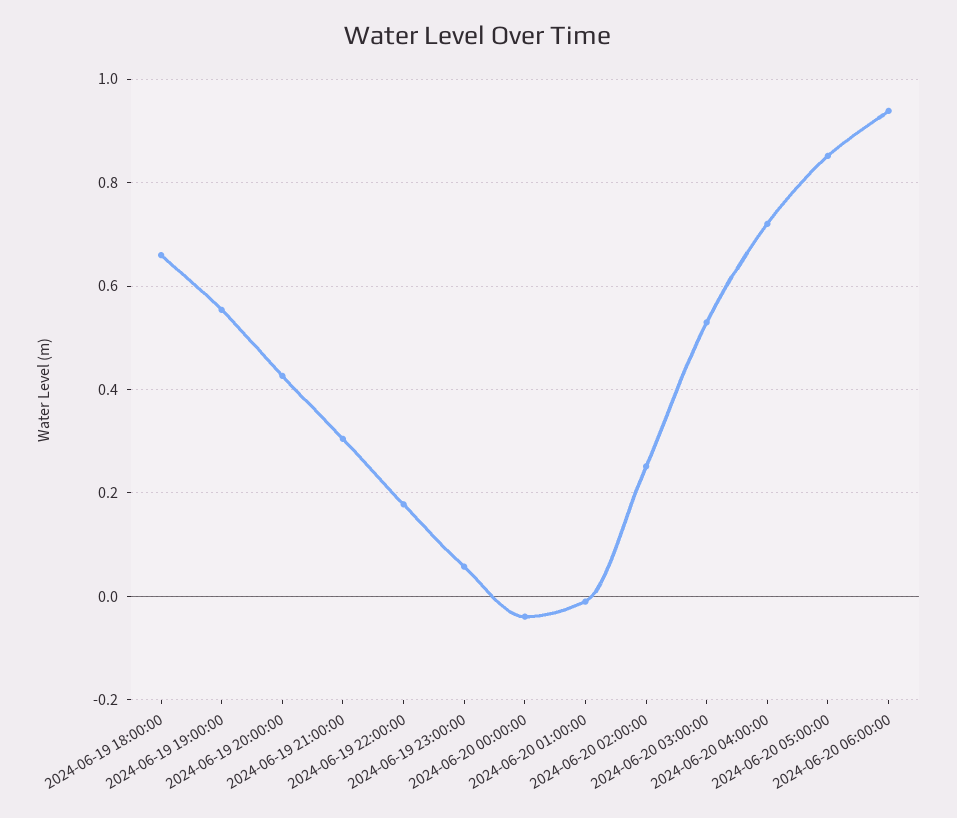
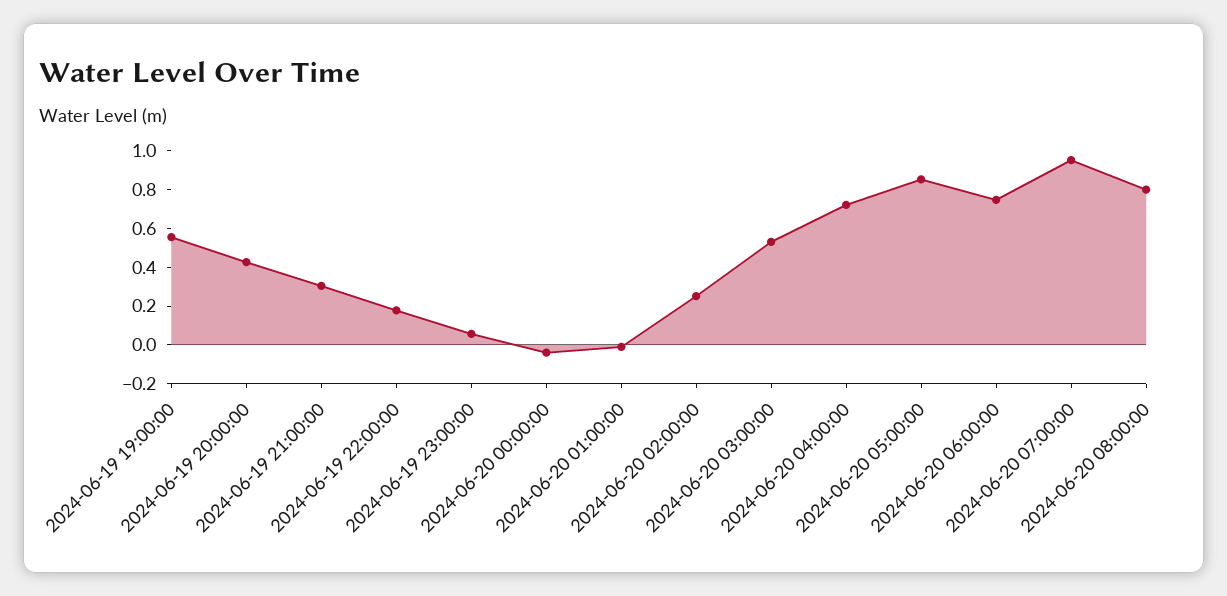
2024-06-19 18:00:00: 0.66 -> none
2024-06-20 06:00:00: 0.94 -> 0.75
2024-06-20 07:00:00: none -> 0.95
2024-06-20 08:00:00: none -> 0.8

